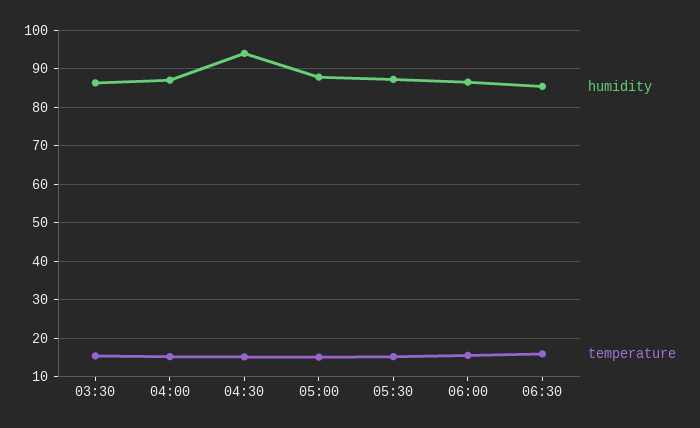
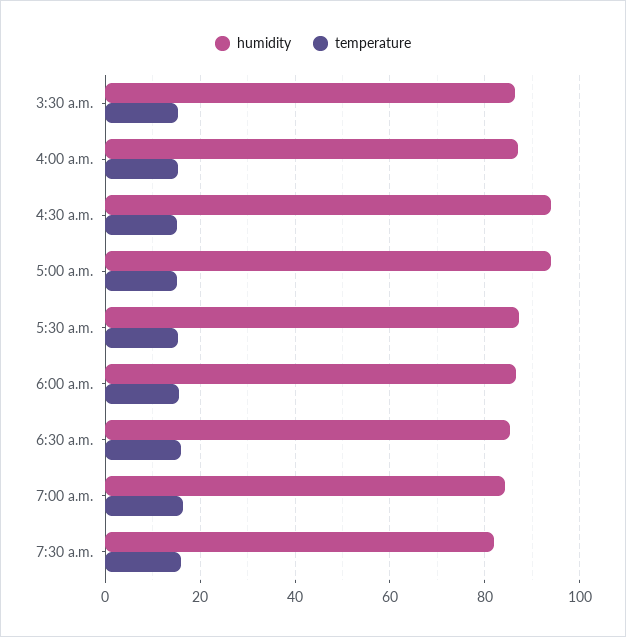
humidity, 05:00: 88 -> 94
humidity, 7:00 a.m.: none -> 84
temperature, 7:00 a.m.: none -> 16
humidity, 7:30 a.m.: none -> 82
temperature, 7:30 a.m.: none -> 16

